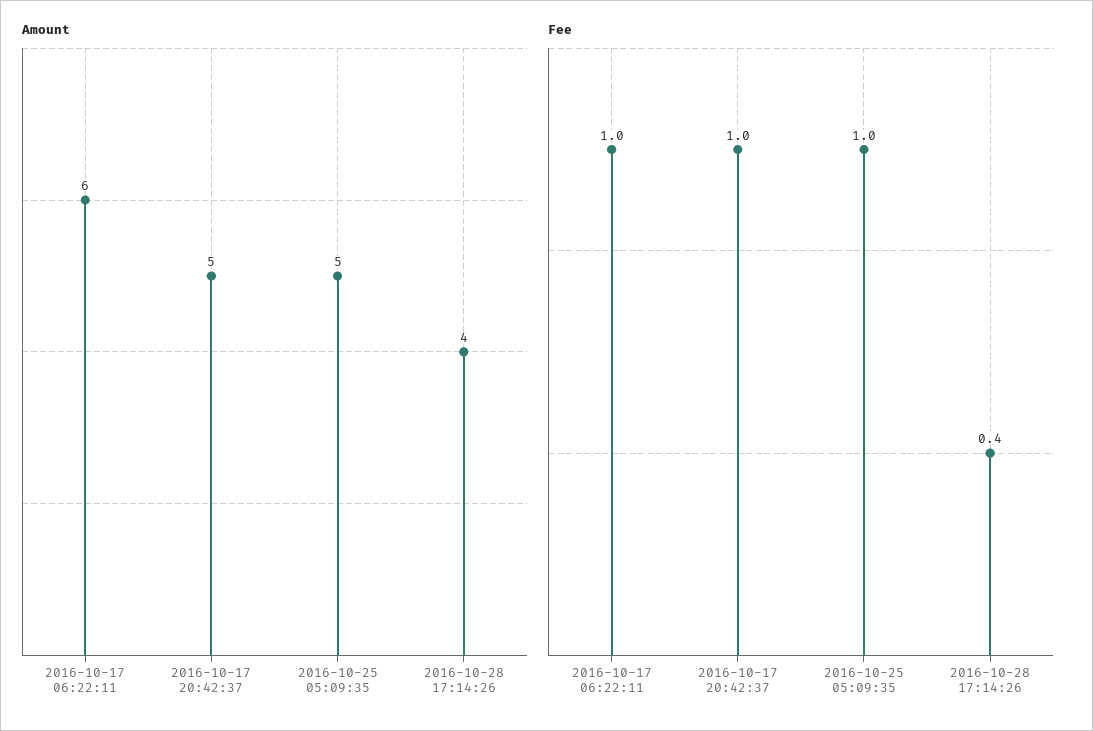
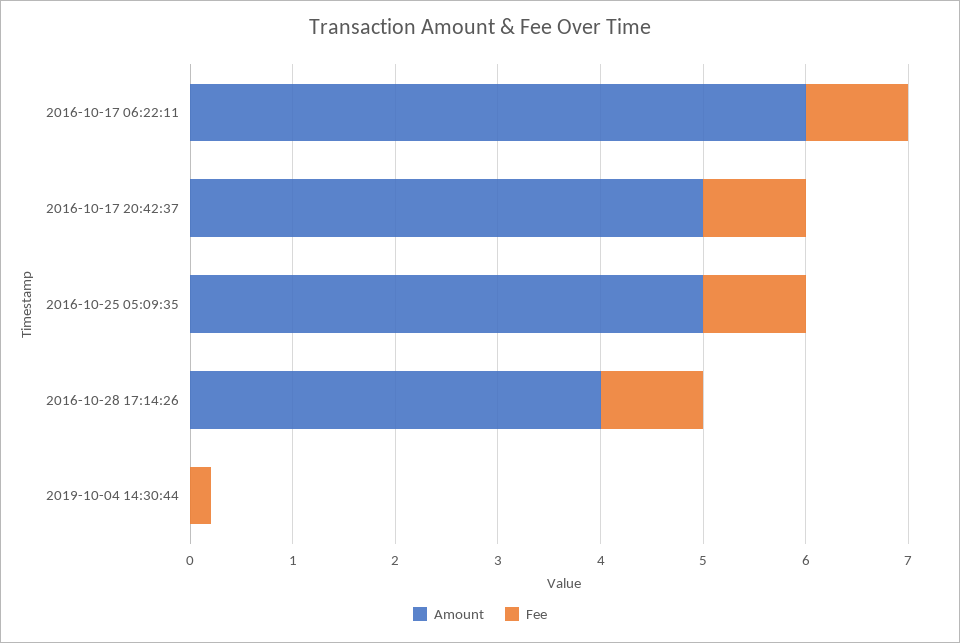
Fee, 2016-10-28 17:14:26: 0.4 -> 1
Amount, 2019-10-04 14:30:44: none -> 0
Fee, 2019-10-04 14:30:44: none -> 0.2

